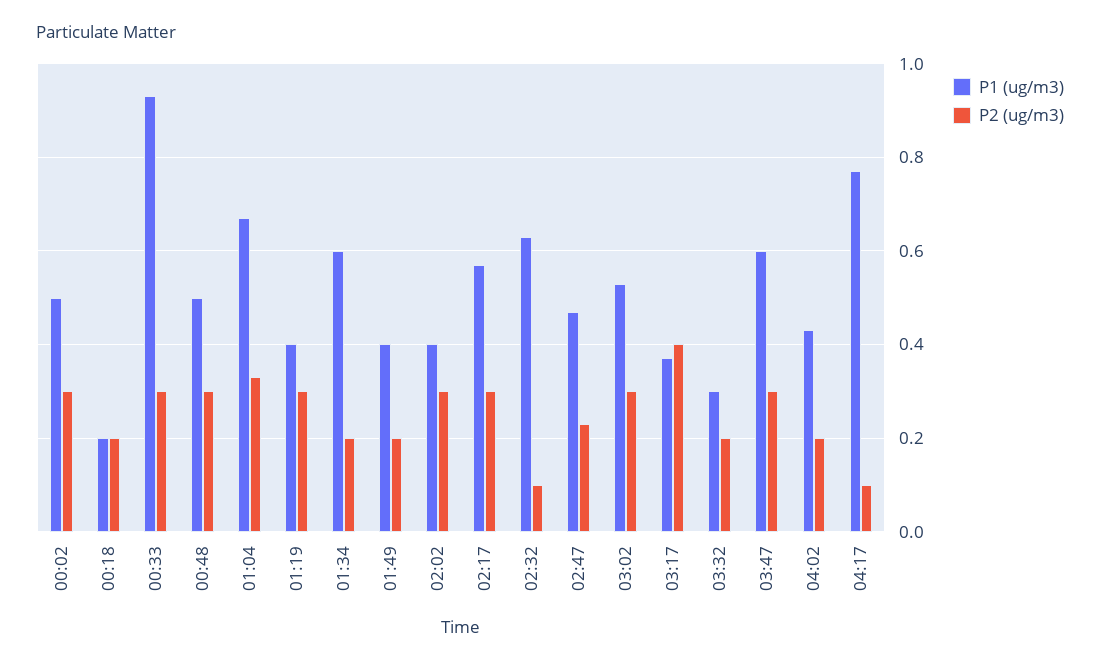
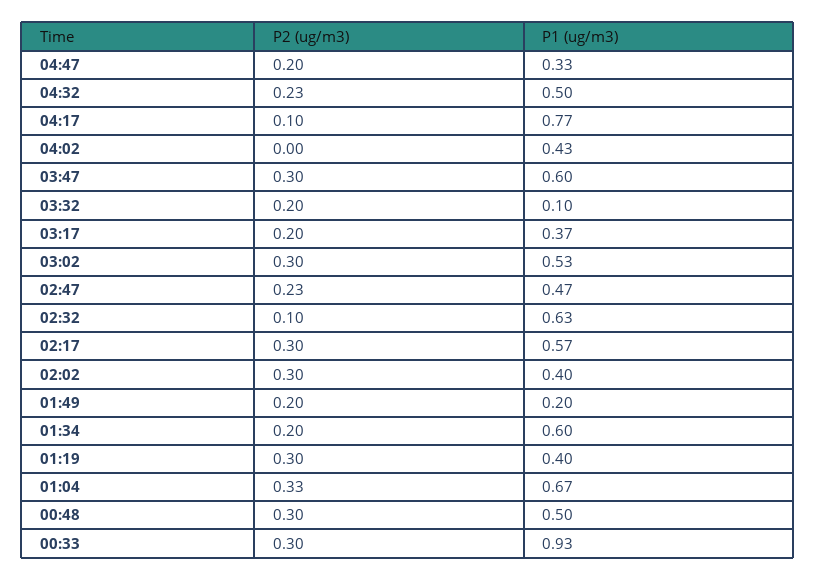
P1 (ug/m3), 00:02: 0.5 -> none
P2 (ug/m3), 00:02: 0.3 -> none
P1 (ug/m3), 00:18: 0.2 -> none
P2 (ug/m3), 00:18: 0.2 -> none
P1 (ug/m3), 01:49: 0.4 -> 0.2
P2 (ug/m3), 03:17: 0.4 -> 0.2
P1 (ug/m3), 03:32: 0.3 -> 0.1
P2 (ug/m3), 04:02: 0.2 -> 0
P2 (ug/m3), 04:47: none -> 0.2
P1 (ug/m3), 04:47: none -> 0.33
P2 (ug/m3), 04:32: none -> 0.23
P1 (ug/m3), 04:32: none -> 0.5

